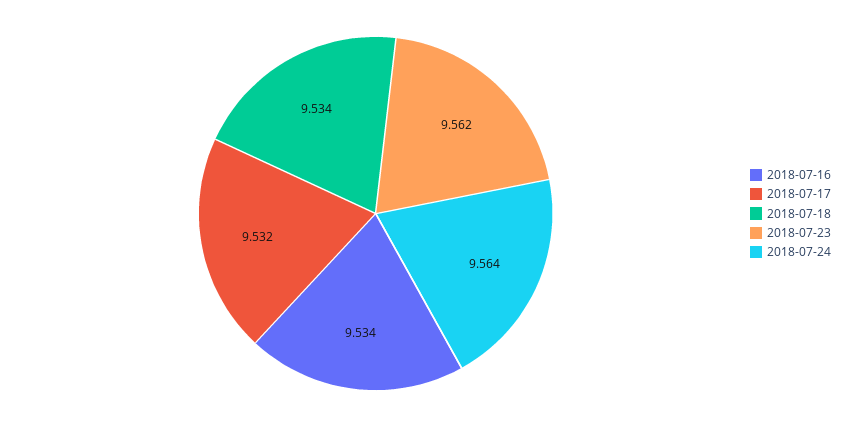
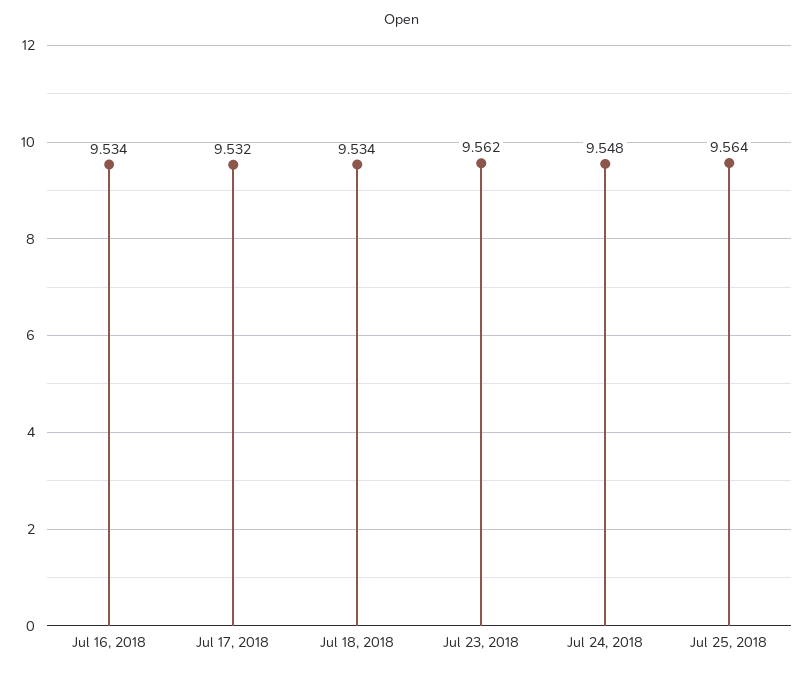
2018-07-24: 9.564 -> 9.548
Jul 25, 2018: none -> 9.564

